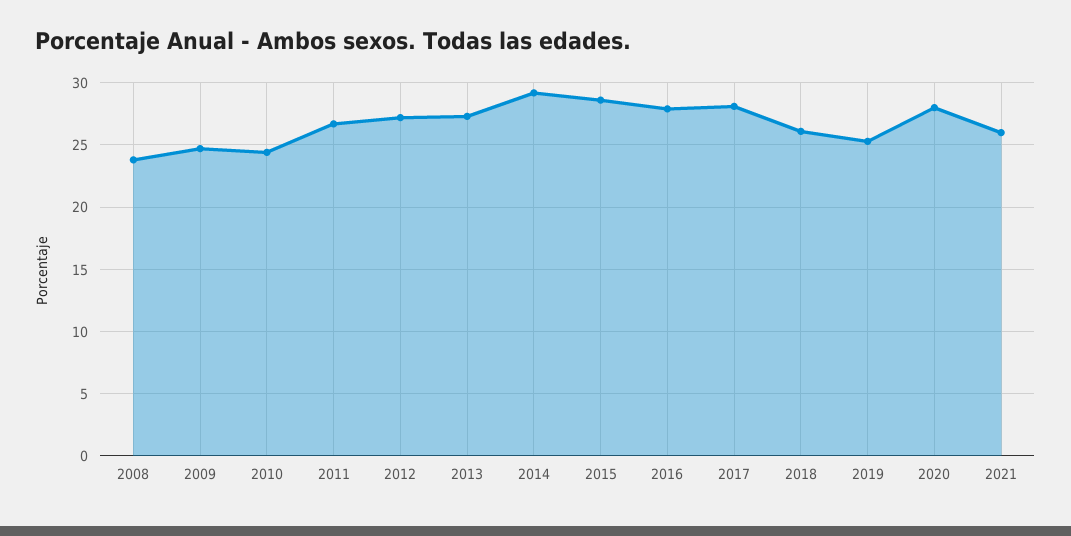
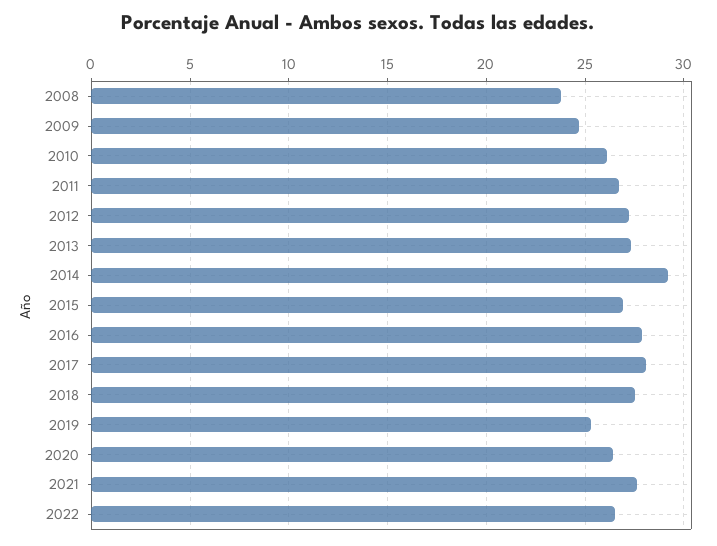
2010: 24.5 -> 26
2015: 28.5 -> 27
2018: 26 -> 27.5
2020: 28 -> 26.5
2021: 26 -> 27.5
2022: none -> 26.5

